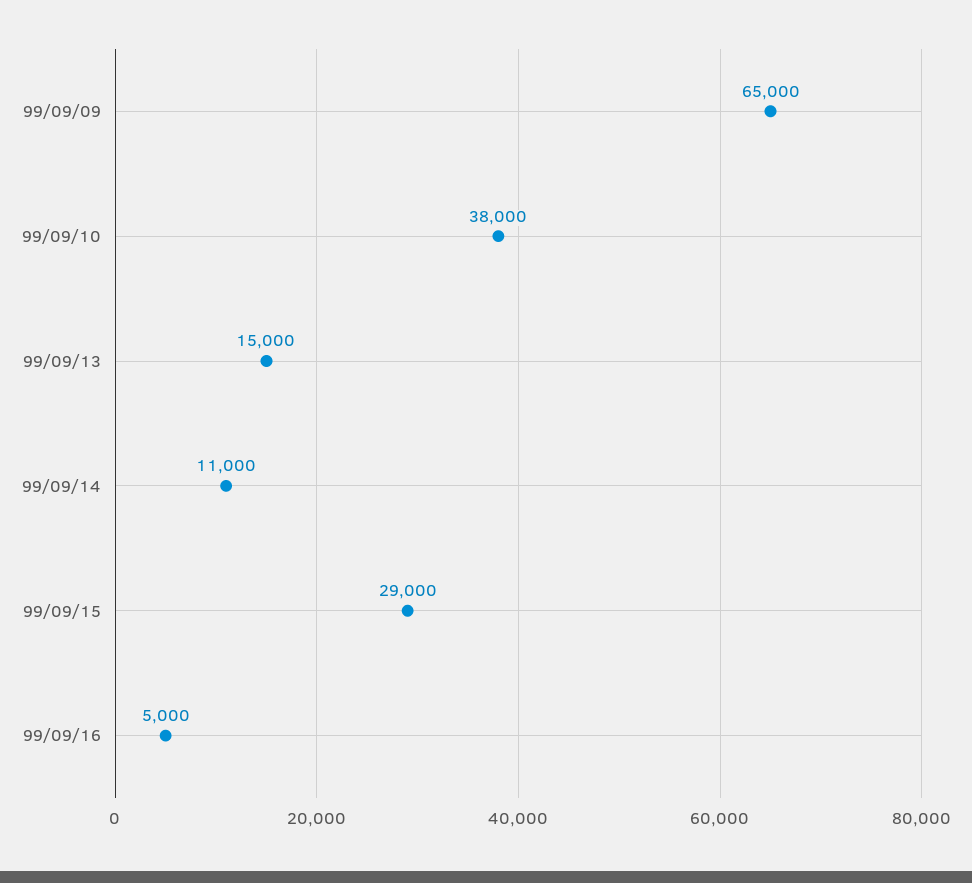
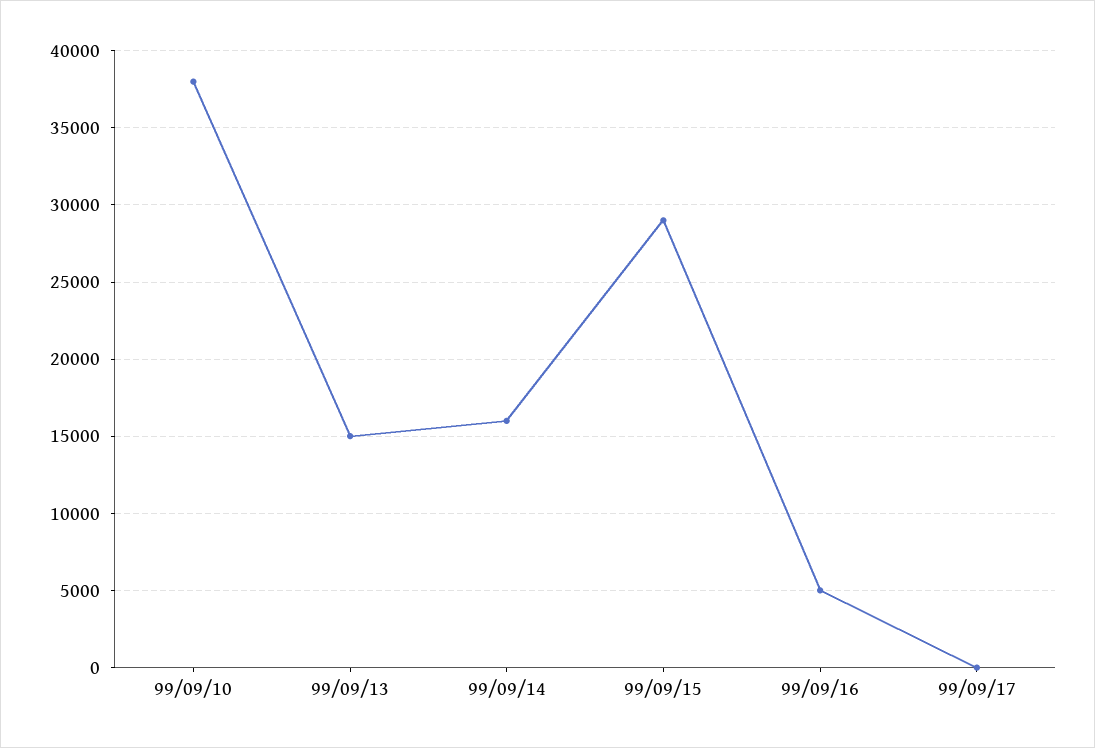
99/09/09: 65000 -> none
99/09/14: 11000 -> 16000
99/09/17: none -> 0

